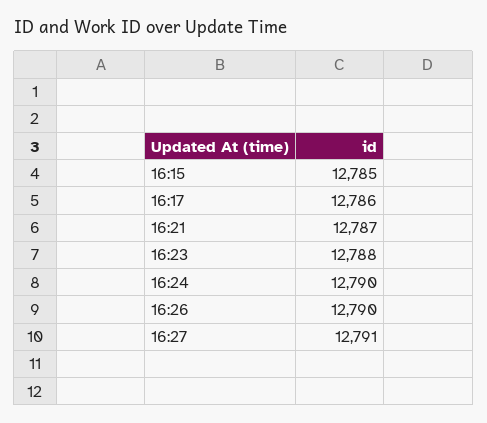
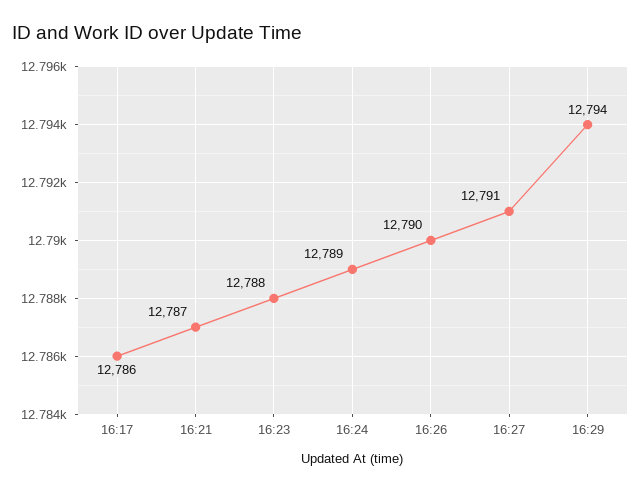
16:15: 12785 -> none
16:24: 12790 -> 12789
16:29: none -> 12794

